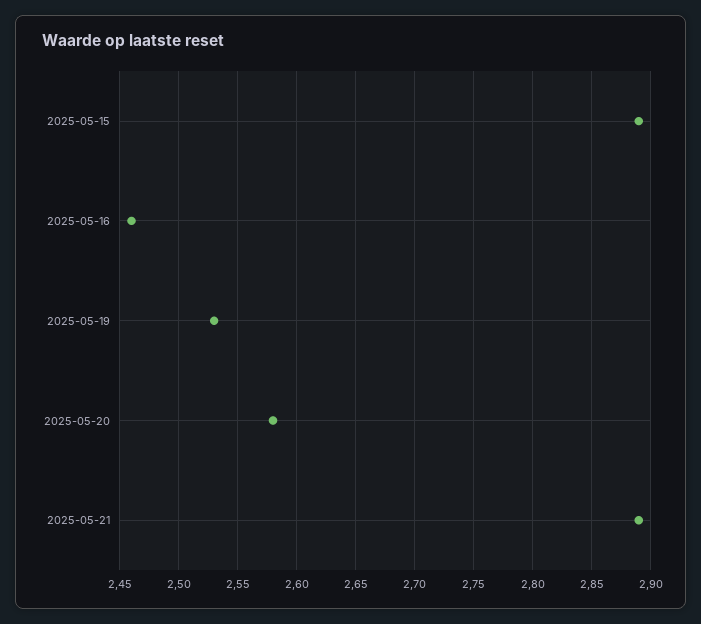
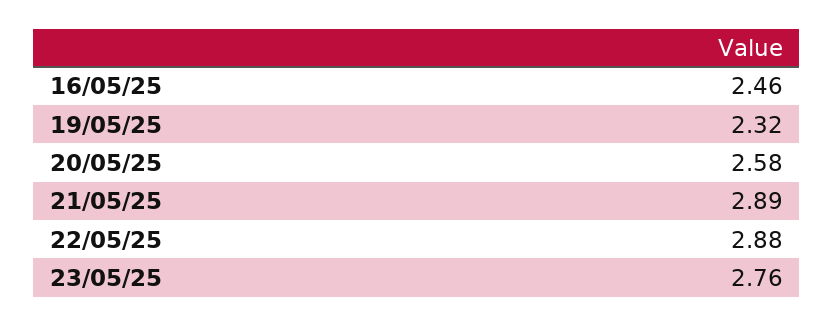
2025-05-15: 2.89 -> none
2025-05-19: 2.53 -> 2.32
22/05/25: none -> 2.88
23/05/25: none -> 2.76

